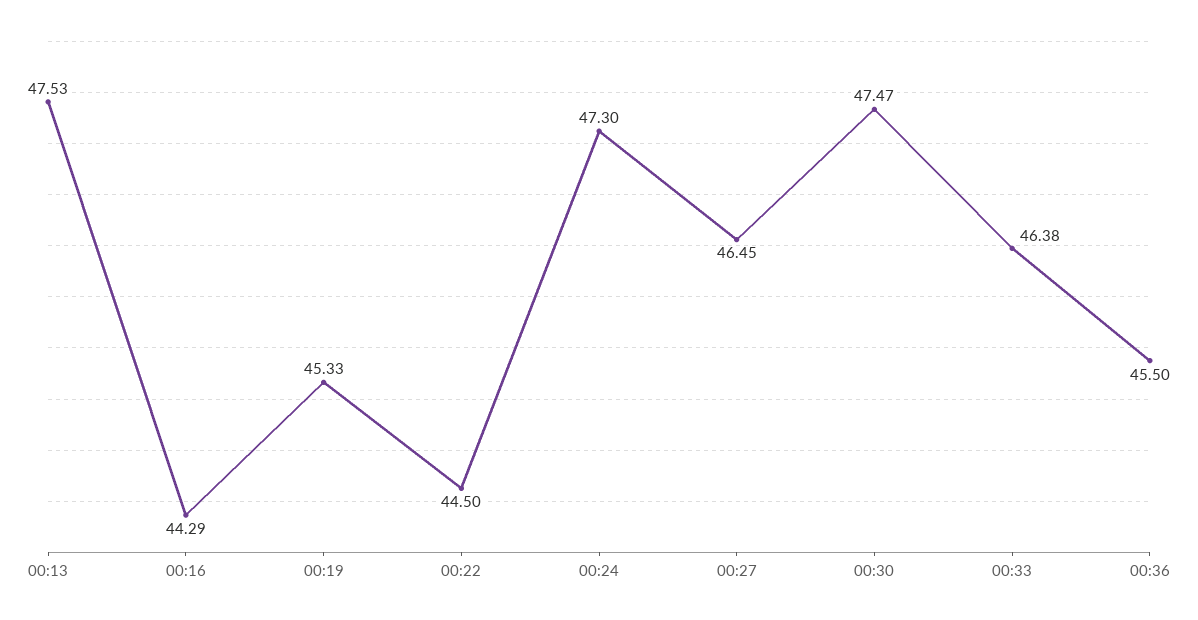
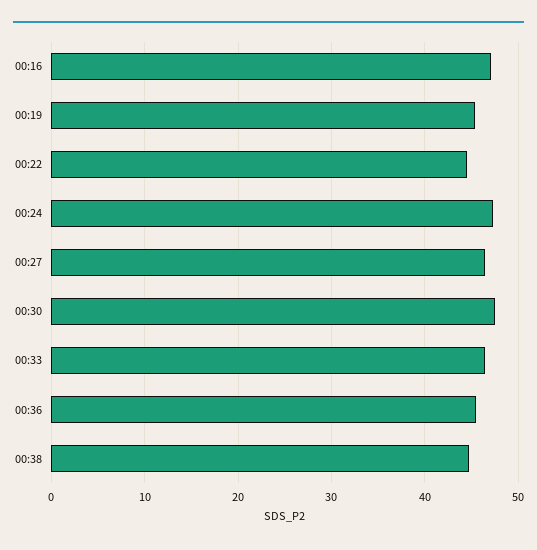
00:13: 47.53 -> none
00:16: 44.29 -> 47
00:38: none -> 45

